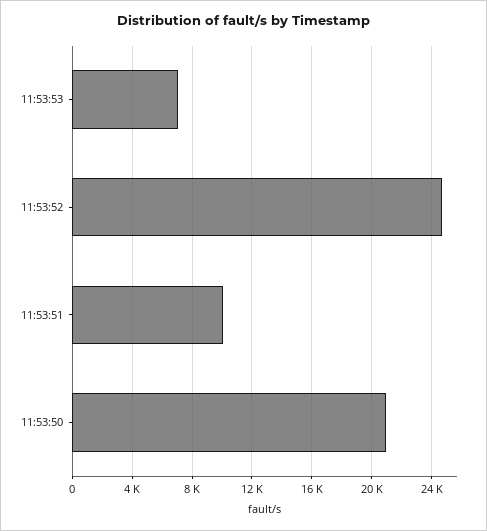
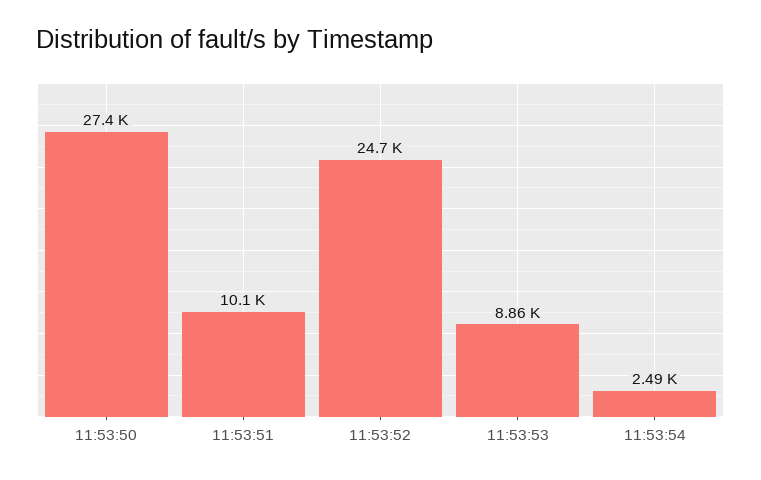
11:53:53: 7000 -> 8860
11:53:50: 21000 -> 27400
11:53:54: none -> 2490

